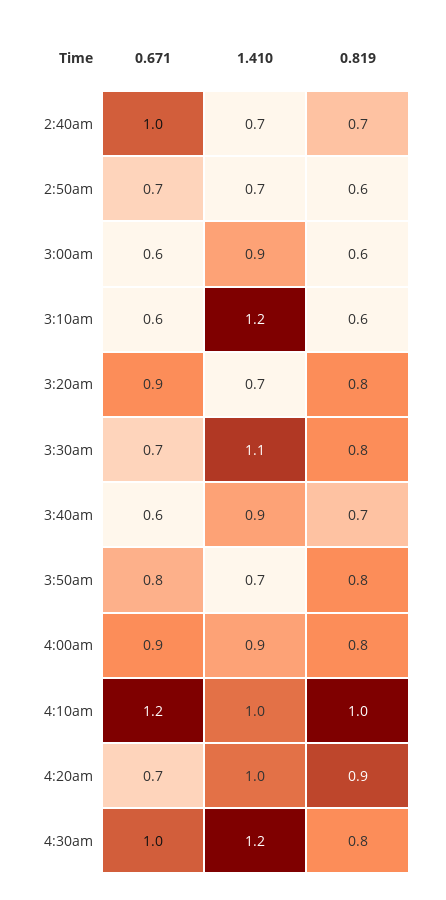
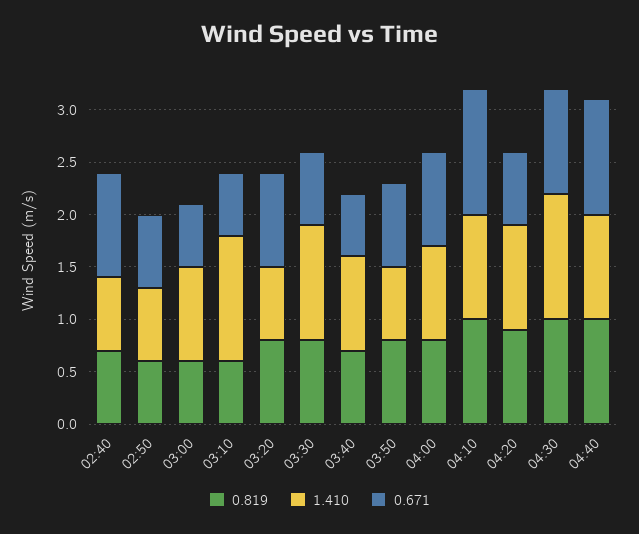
0.819, 4:30am: 0.8 -> 1
0.819, 04:40: none -> 1
1.410, 04:40: none -> 1
0.671, 04:40: none -> 1.1

